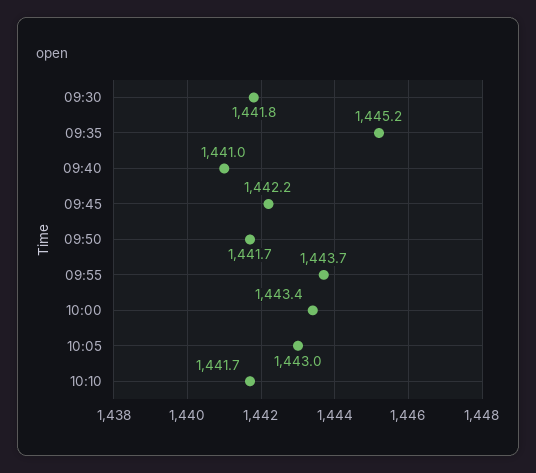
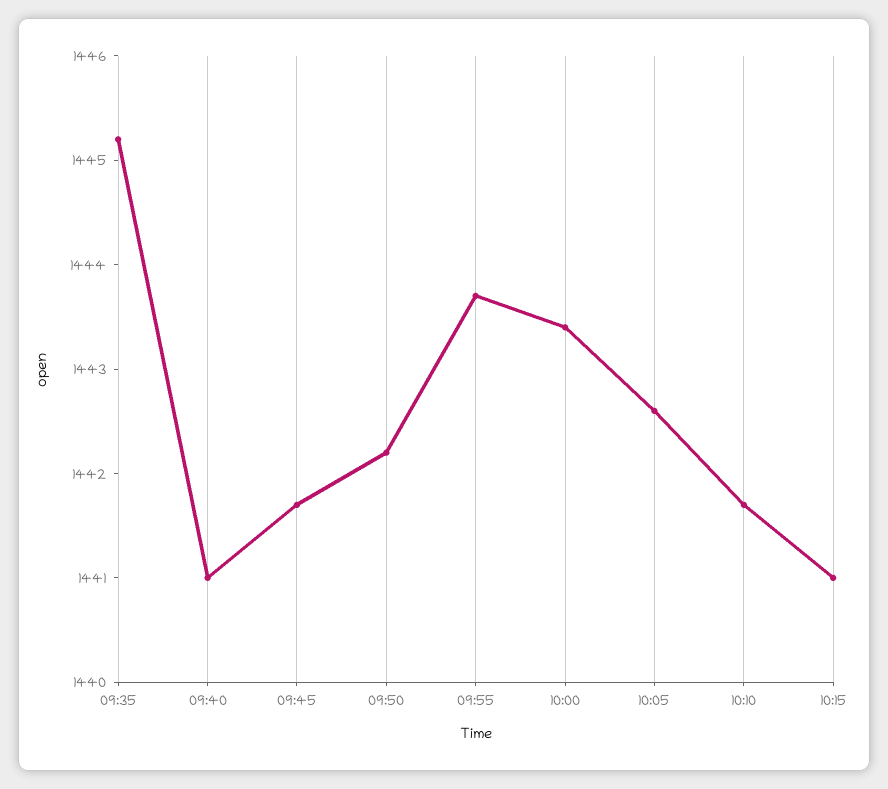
09:30: 1441.8 -> none
09:45: 1442.2 -> 1441.7
09:50: 1441.7 -> 1442.2
10:05: 1443 -> 1442.6
10:15: none -> 1441

